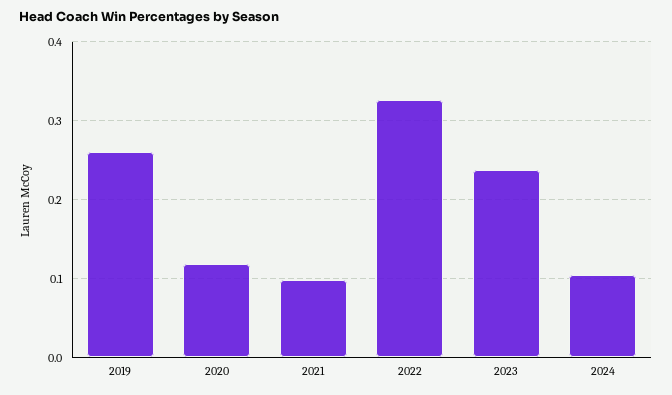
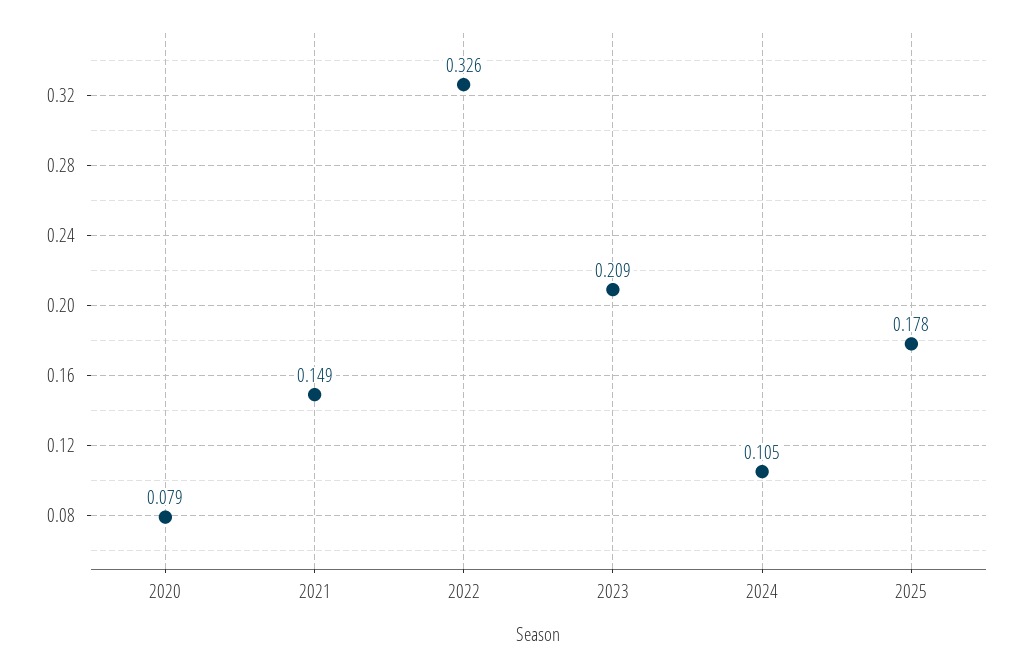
2019: 0.26 -> none
2020: 0.12 -> 0.079
2021: 0.1 -> 0.149
2023: 0.24 -> 0.209
2025: none -> 0.178

